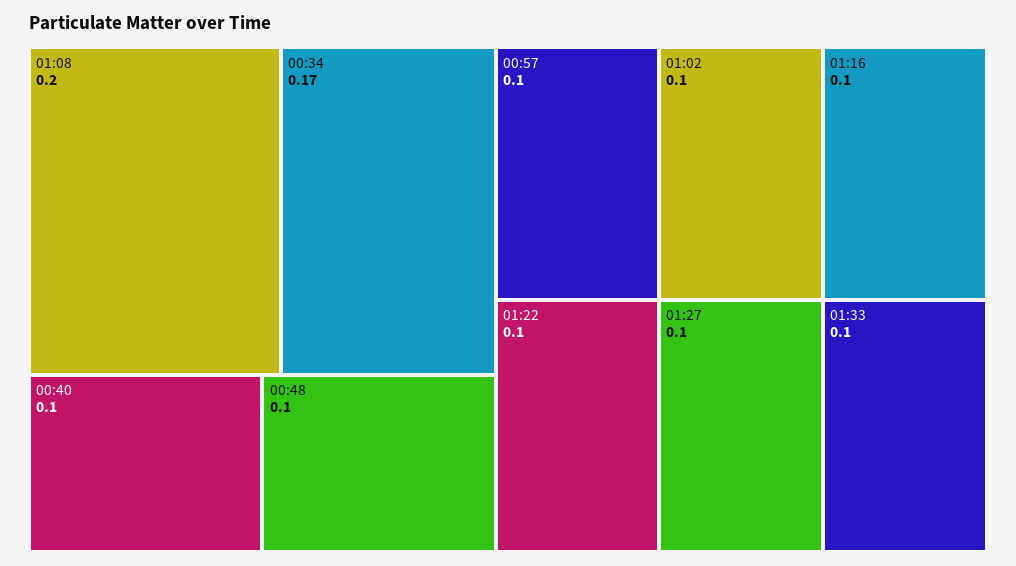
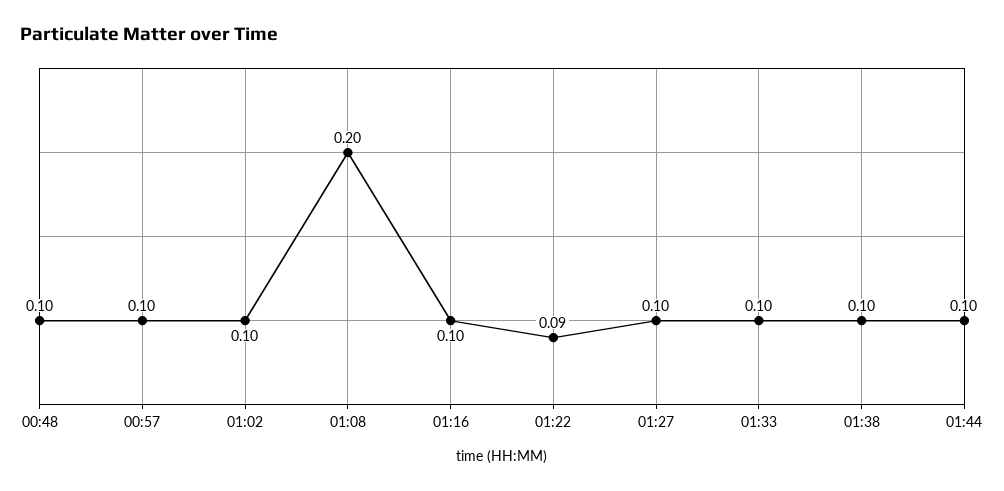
00:34: 0.17 -> none
00:40: 0.1 -> none
01:22: 0.1 -> 0.09
01:38: none -> 0.1
01:44: none -> 0.1

